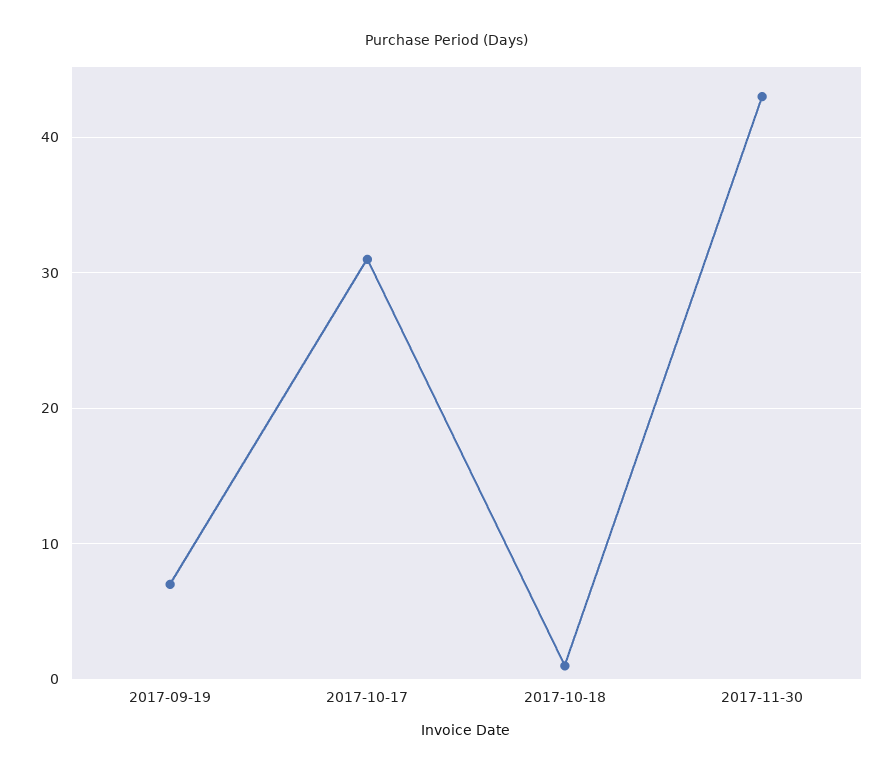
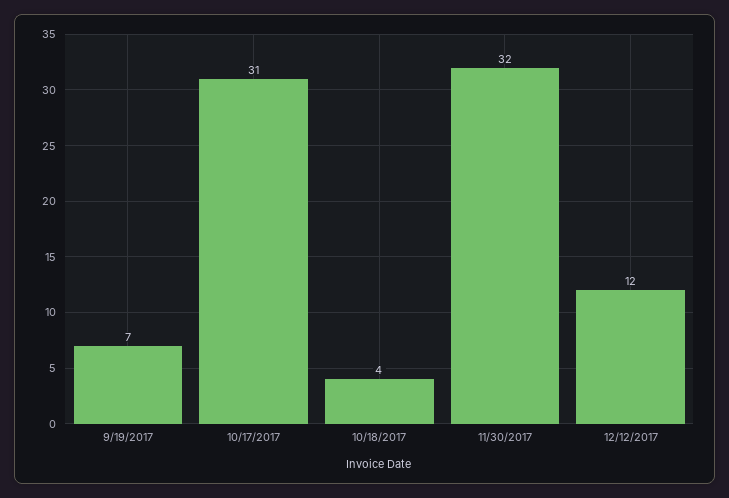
2017-10-18: 1 -> 4
2017-11-30: 43 -> 32
12/12/2017: none -> 12

